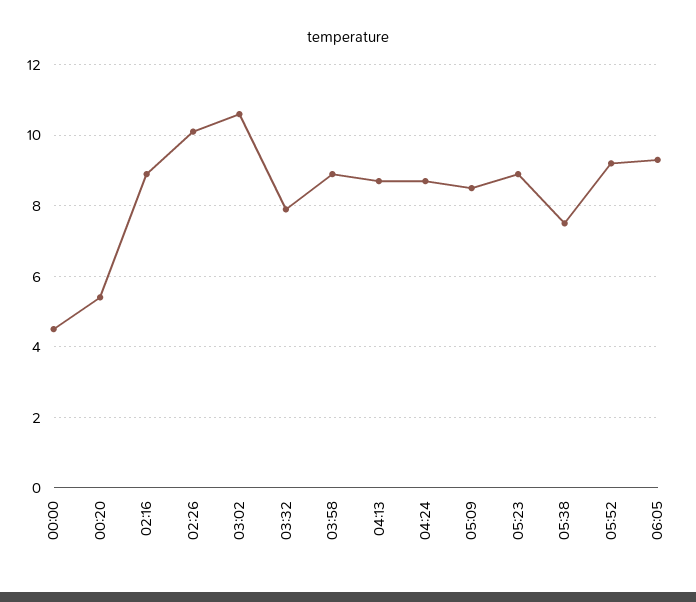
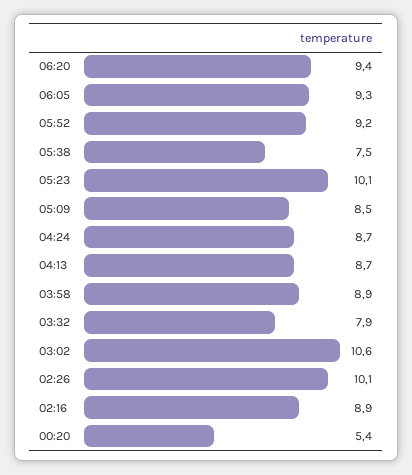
00:00: 4.5 -> none
05:23: 9 -> 10.1
06:20: none -> 9.4

